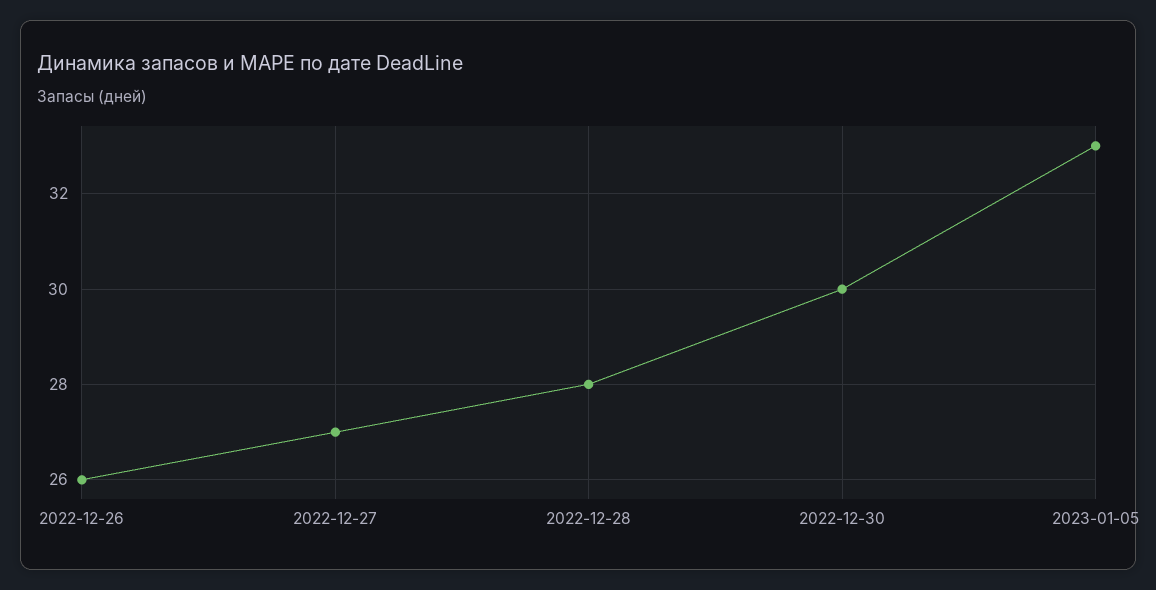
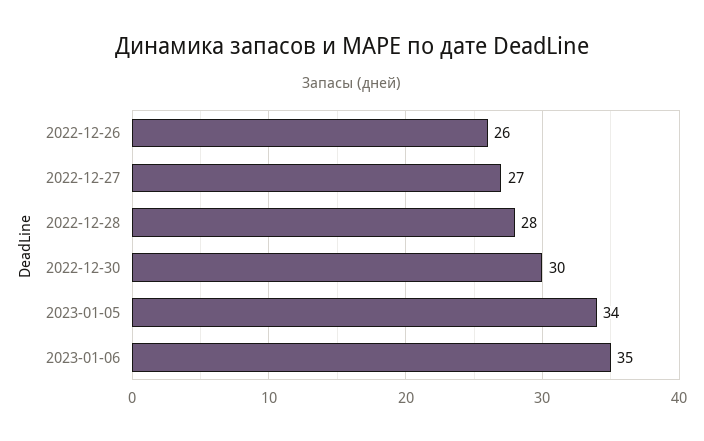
2023-01-05: 33 -> 34
2023-01-06: none -> 35

